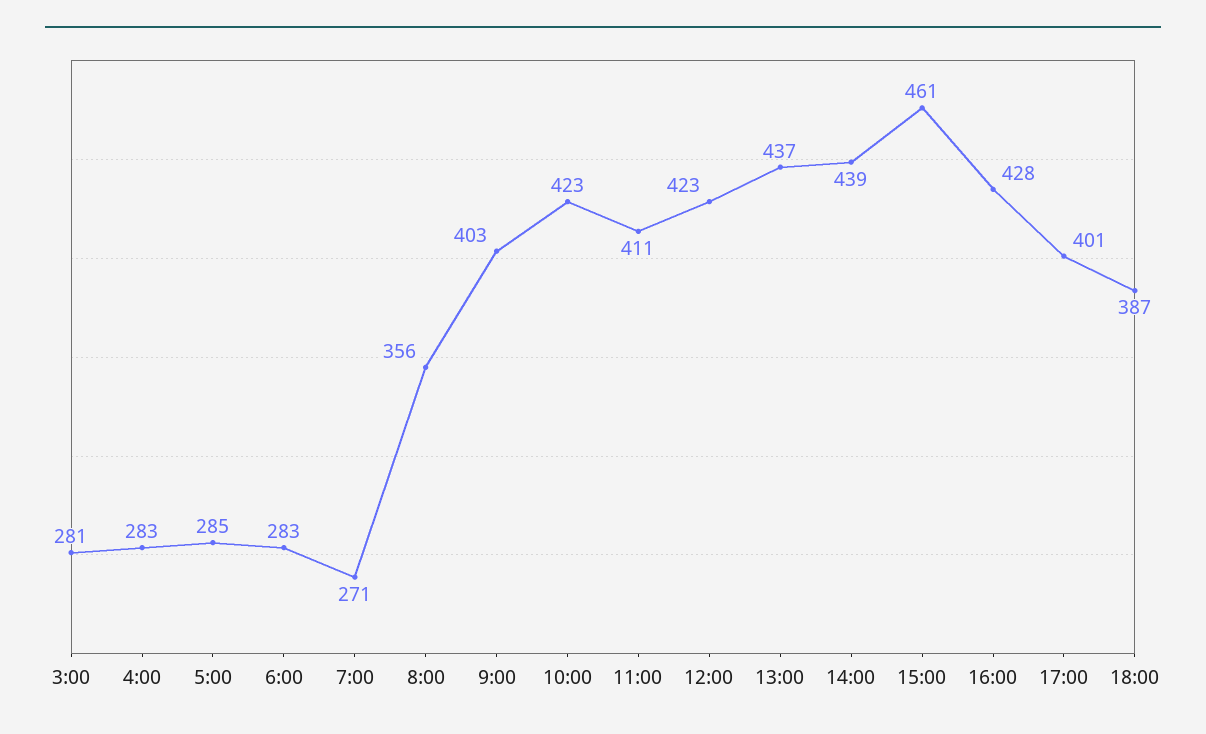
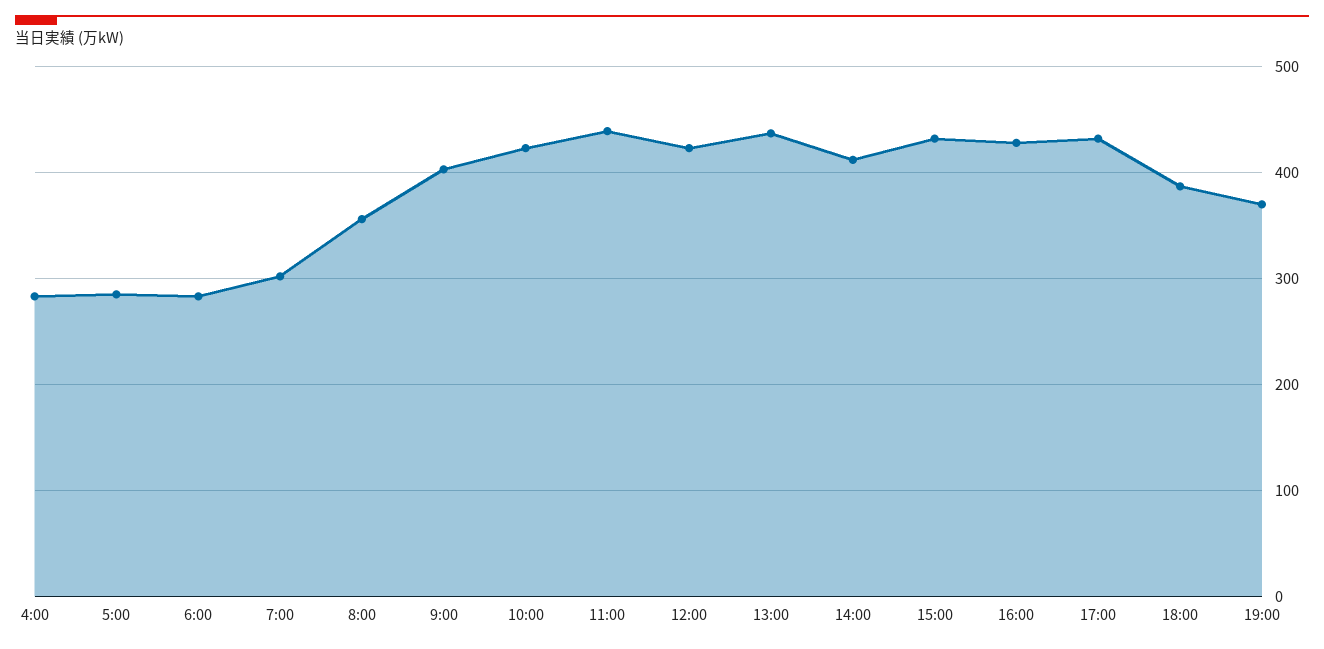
3:00: 281 -> none
7:00: 271 -> 300
11:00: 411 -> 440
14:00: 439 -> 410
15:00: 461 -> 430
17:00: 401 -> 430
19:00: none -> 370

